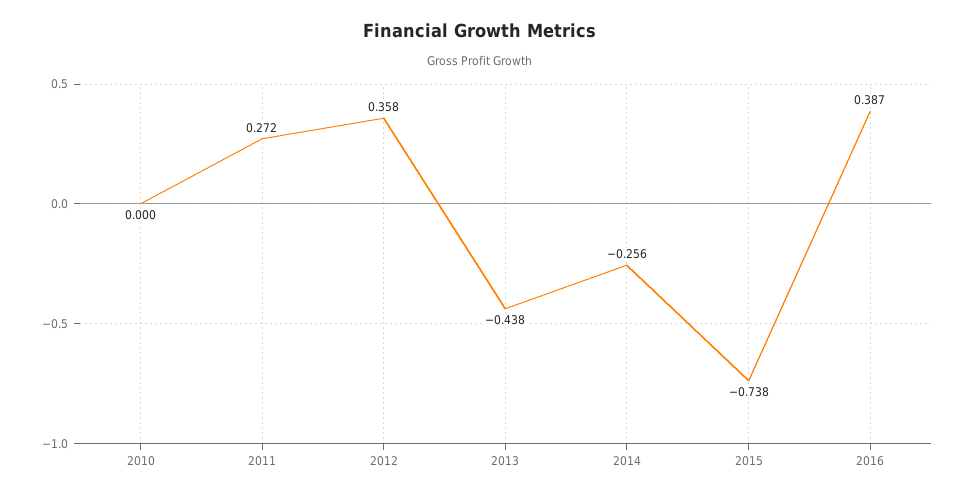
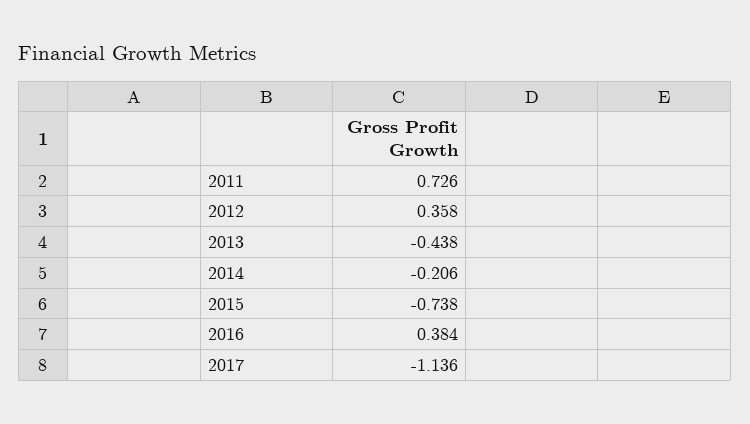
2010: 0 -> none
2011: 0.272 -> 0.726
2014: -0.256 -> -0.206
2016: 0.387 -> 0.384
2017: none -> -1.136

